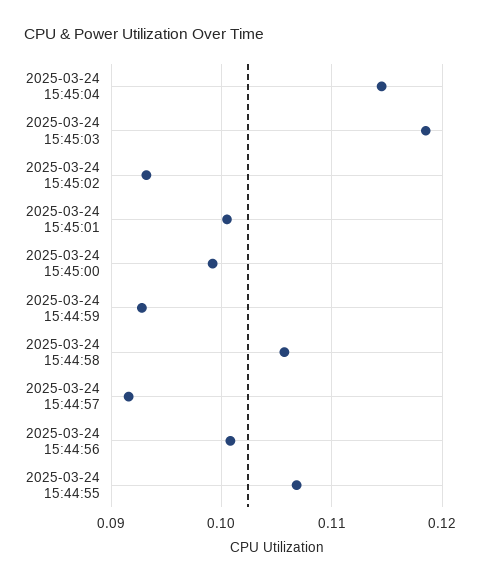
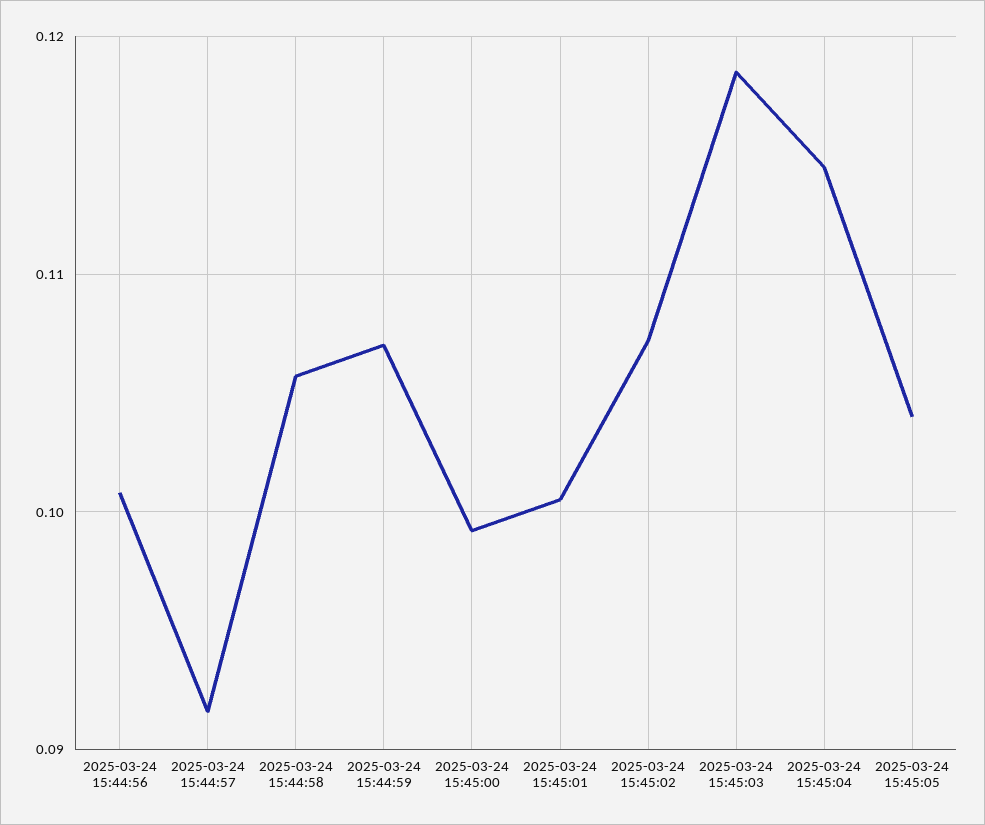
2025-03-24 15:45:02: 0.093 -> 0.107
2025-03-24 15:44:59: 0.093 -> 0.107
2025-03-24 15:44:55: 0.107 -> none
2025-03-24 15:45:05: none -> 0.104

